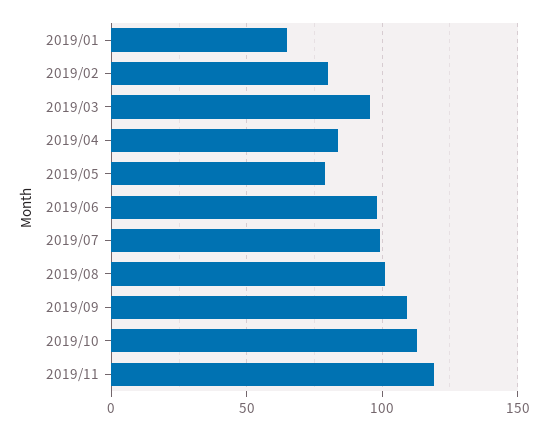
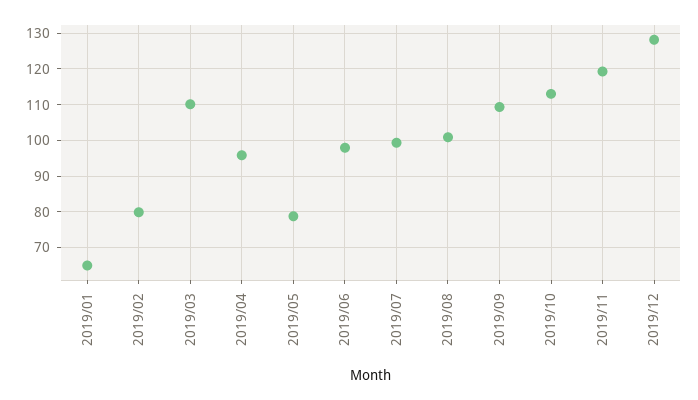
2019/03: 95 -> 110
2019/04: 85 -> 96
2019/12: none -> 128

